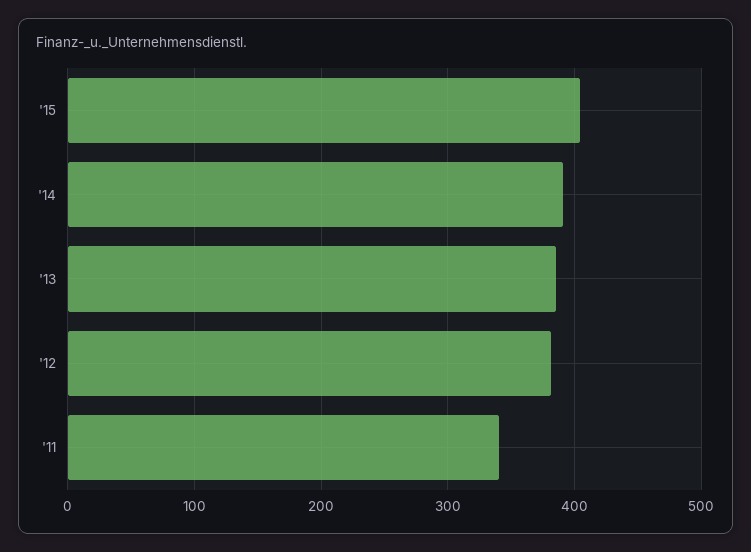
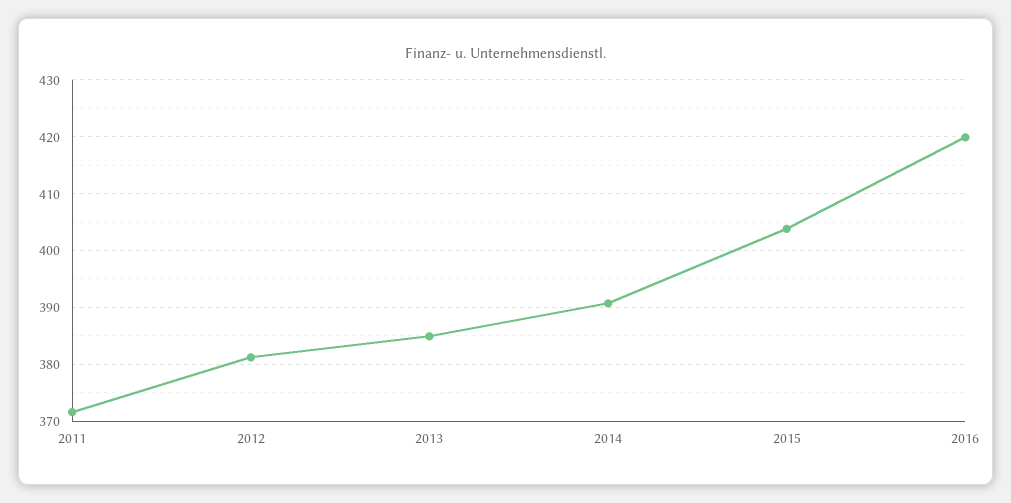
'11: 340 -> 372
2016: none -> 420

